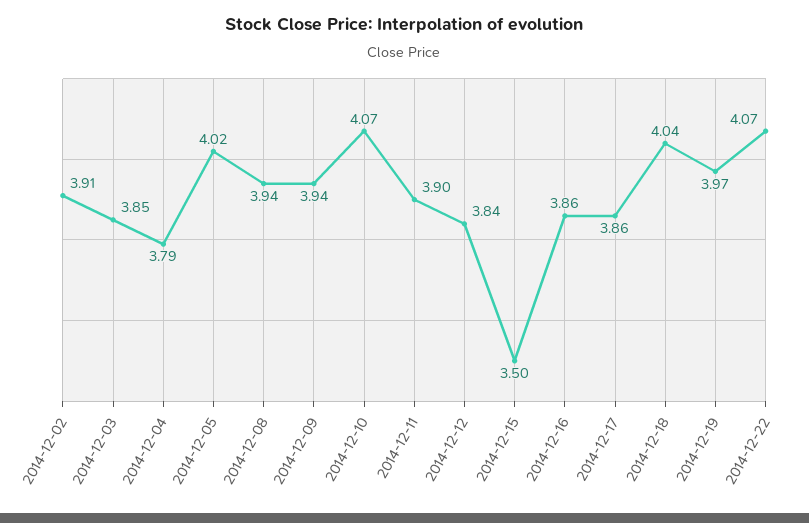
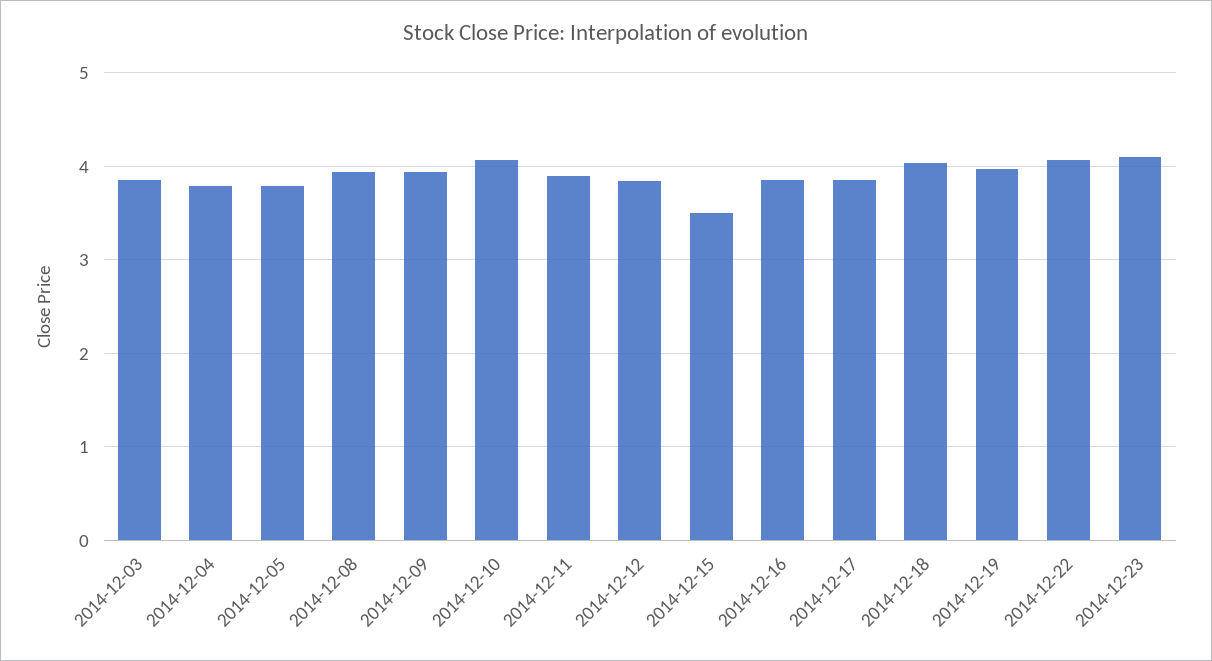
2014-12-02: 3.91 -> none
2014-12-05: 4.02 -> 3.8
2014-12-23: none -> 4.1

